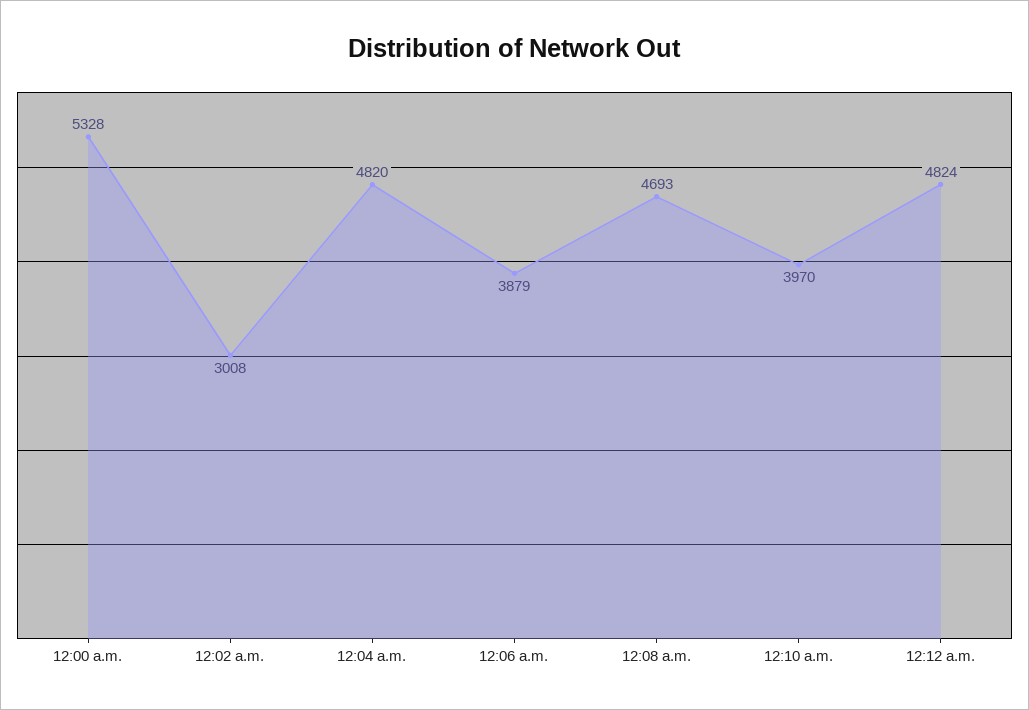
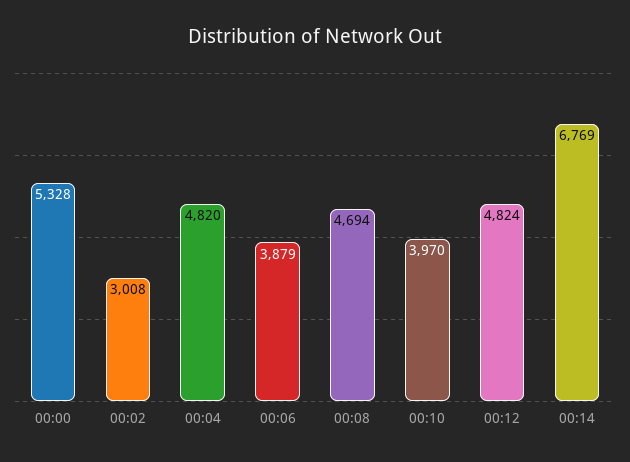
12:08 a.m.: 4693 -> 4694
00:14: none -> 6769

